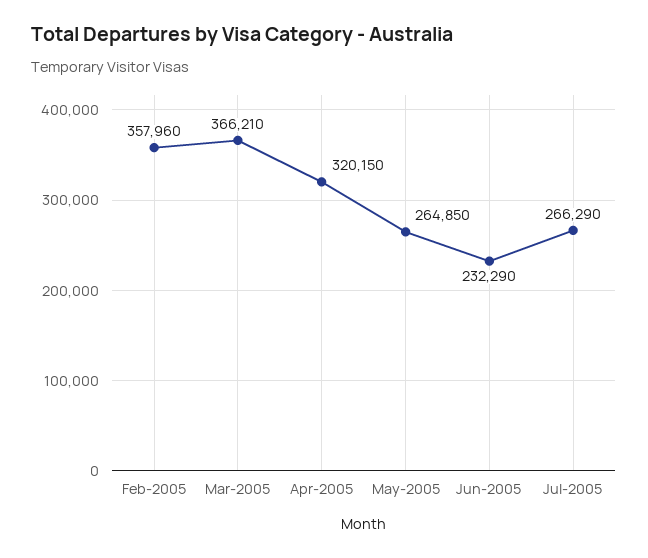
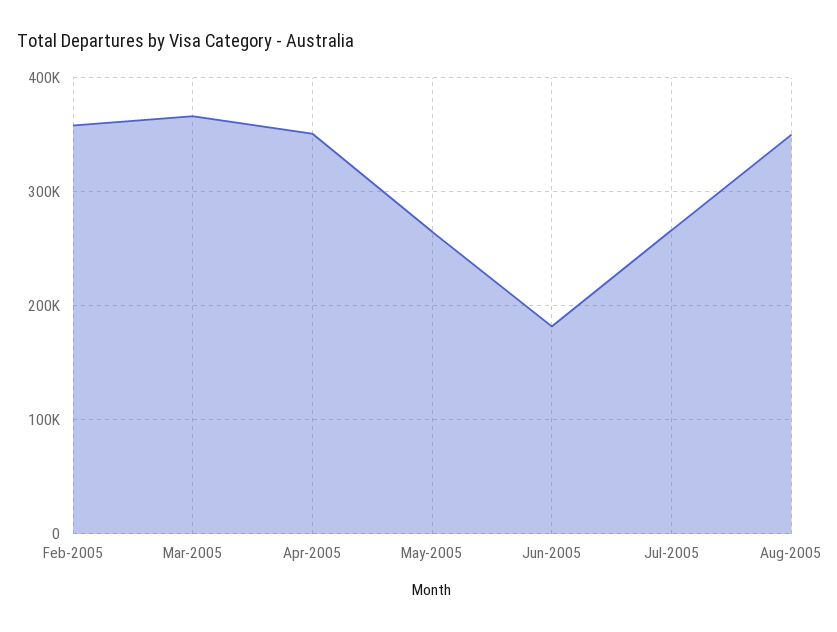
Apr-2005: 320150 -> 350000
Jun-2005: 232290 -> 180000
Aug-2005: none -> 350000

